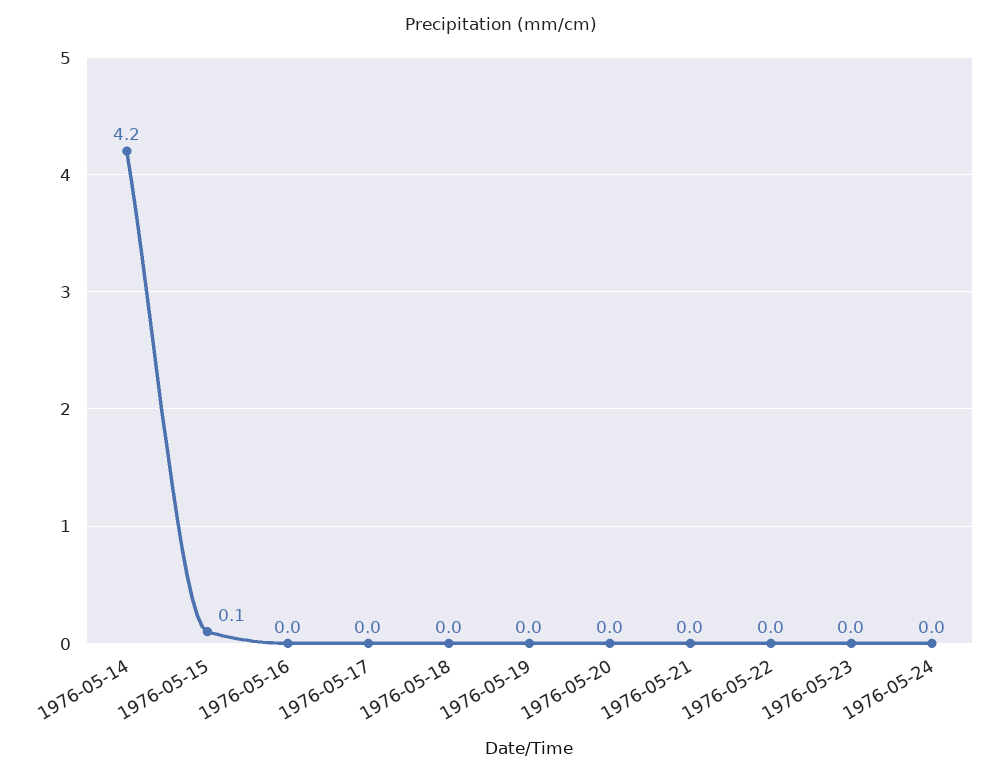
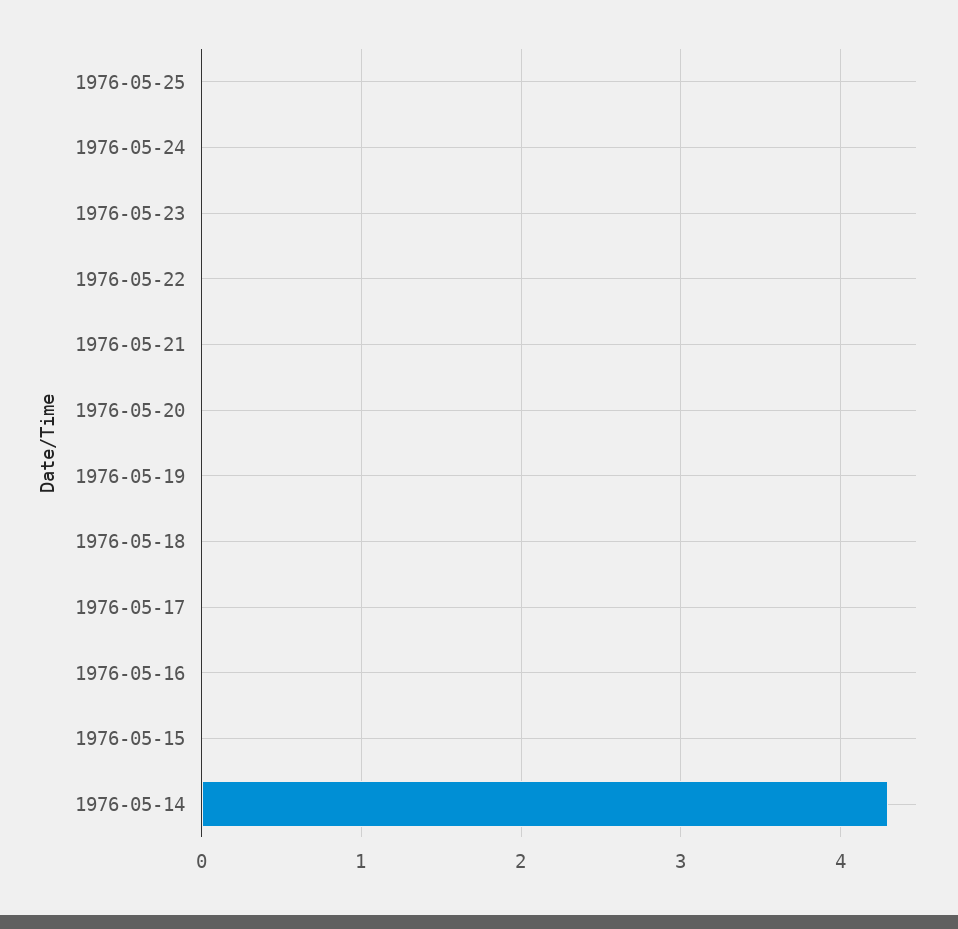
1976-05-14: 4.2 -> 4.3
1976-05-15: 0.1 -> 0
1976-05-25: none -> 0

